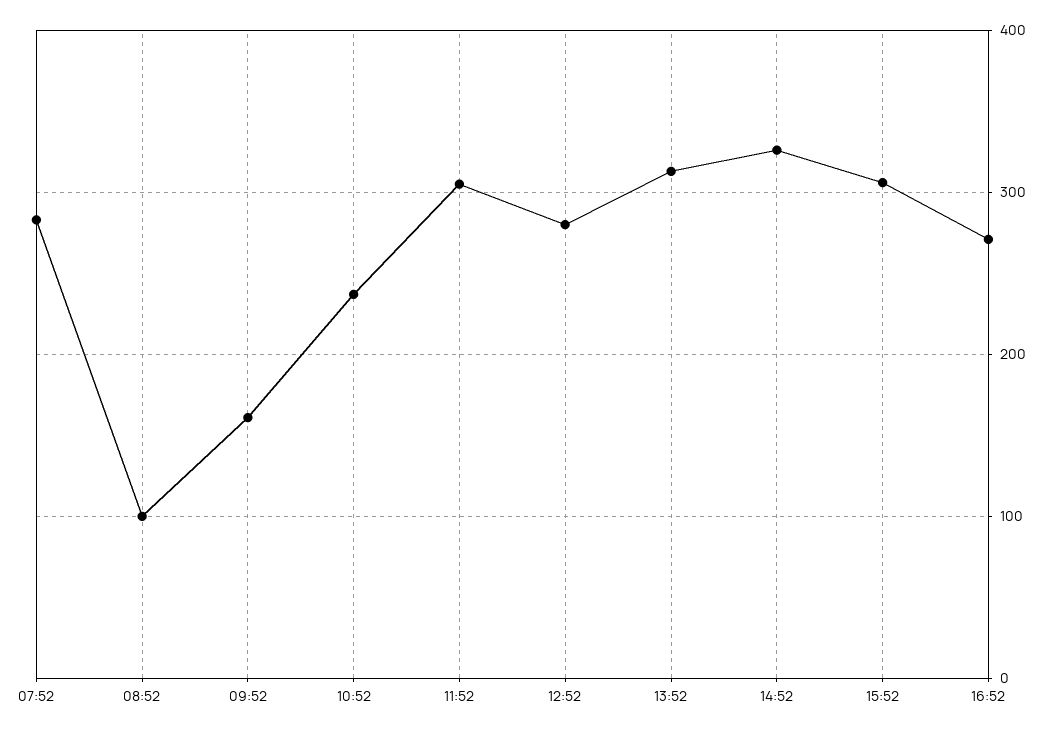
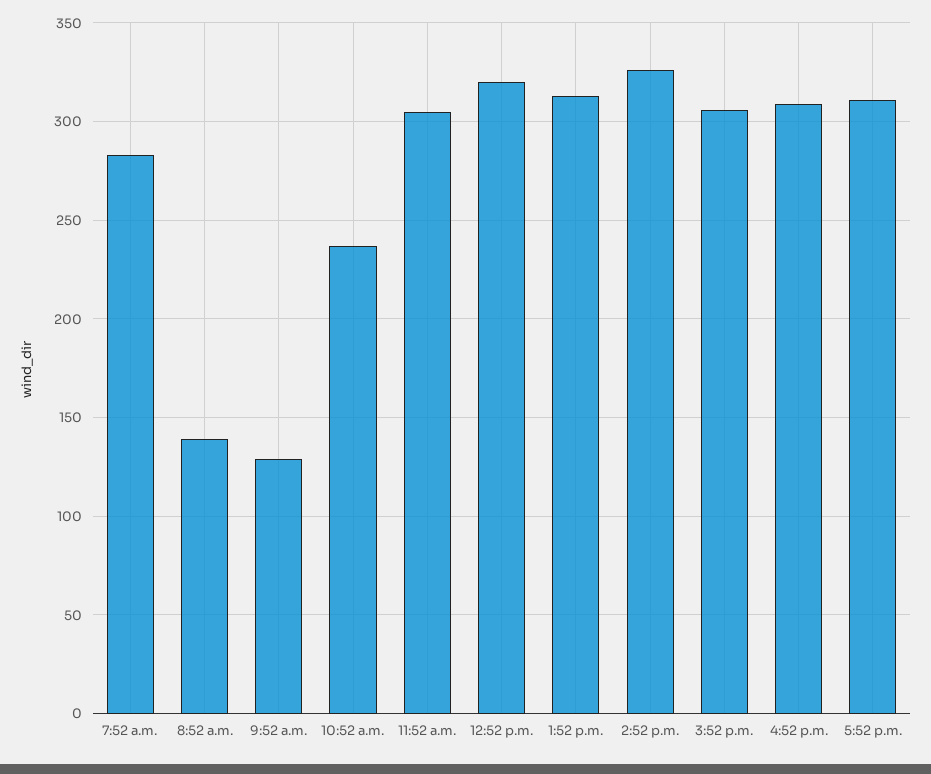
08:52: 100 -> 140
09:52: 160 -> 130
12:52: 280 -> 320
16:52: 270 -> 310
5:52 p.m.: none -> 310

